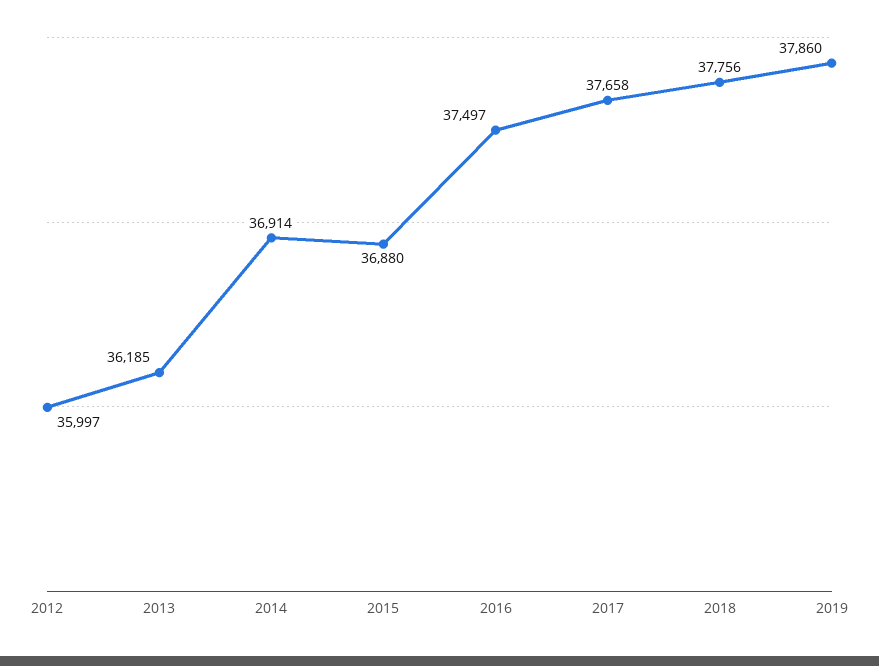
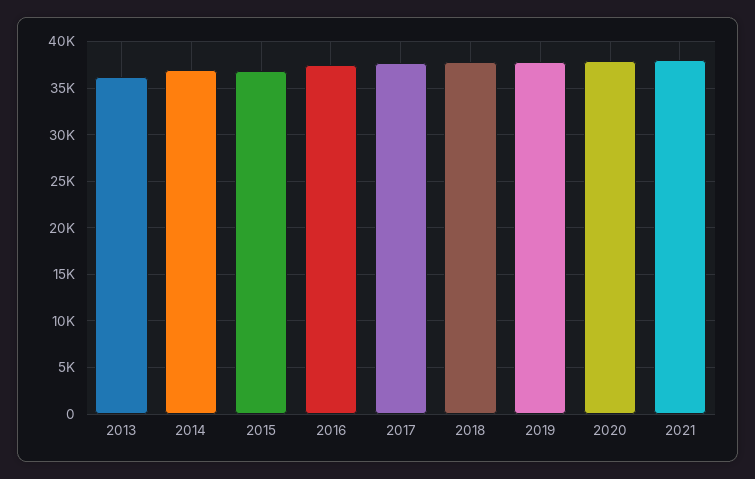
2012: 35997 -> none
2020: none -> 38000
2021: none -> 38000

